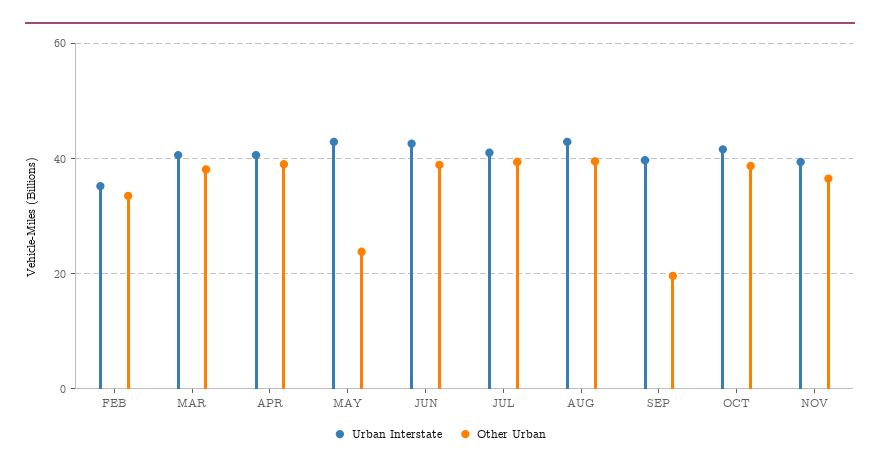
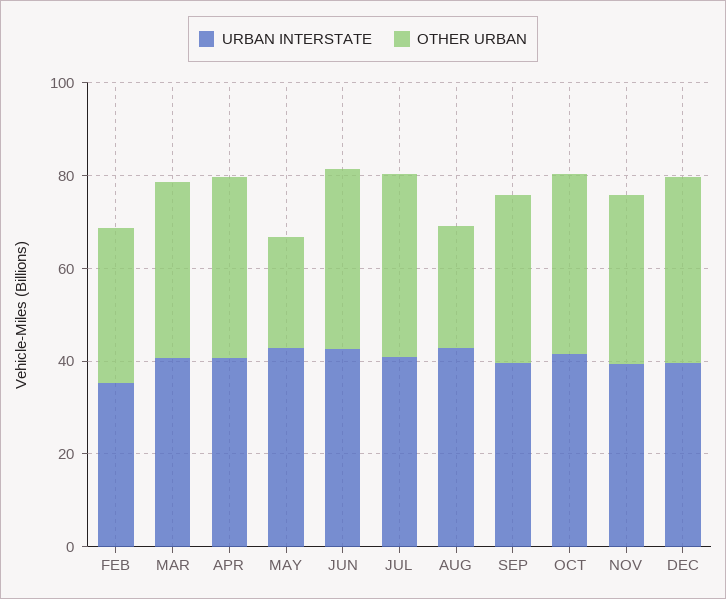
Other Urban, AUG: 40 -> 25
Other Urban, SEP: 20 -> 35
Urban Interstate, DEC: none -> 40
Other Urban, DEC: none -> 40

